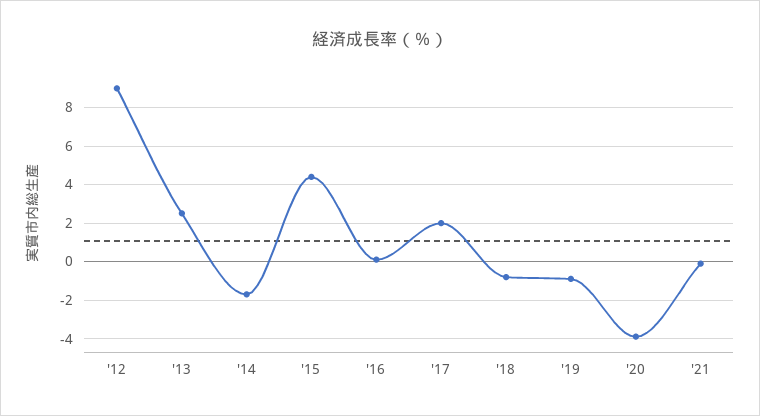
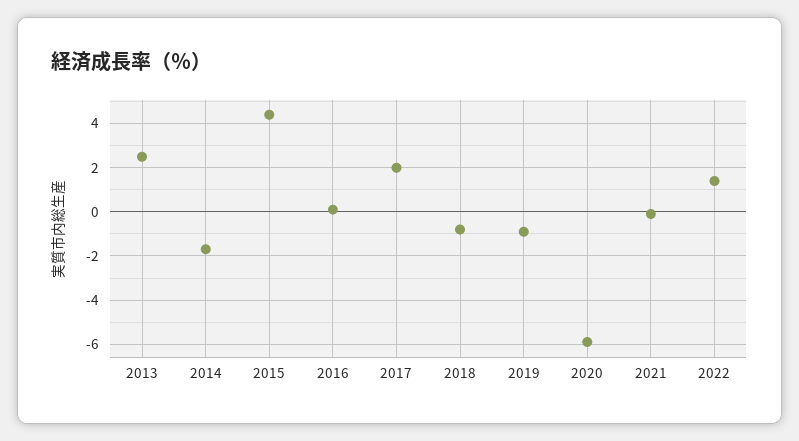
'12: 9 -> none
'20: -4 -> -6
2022: none -> 1.5

